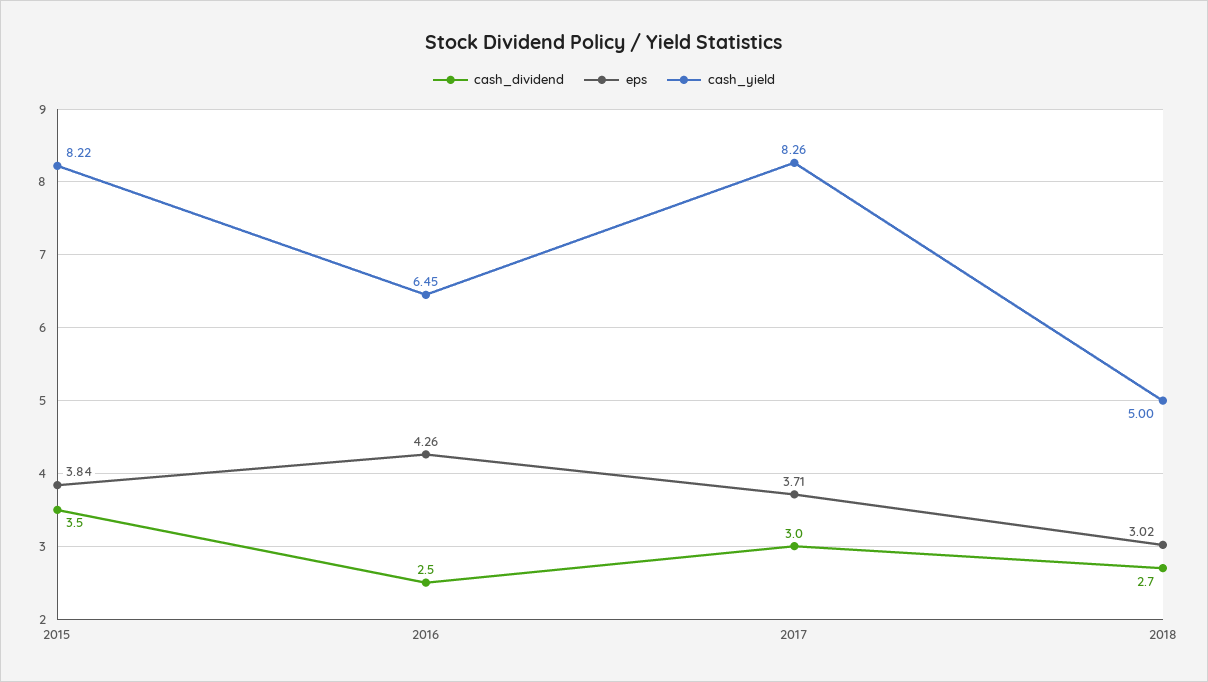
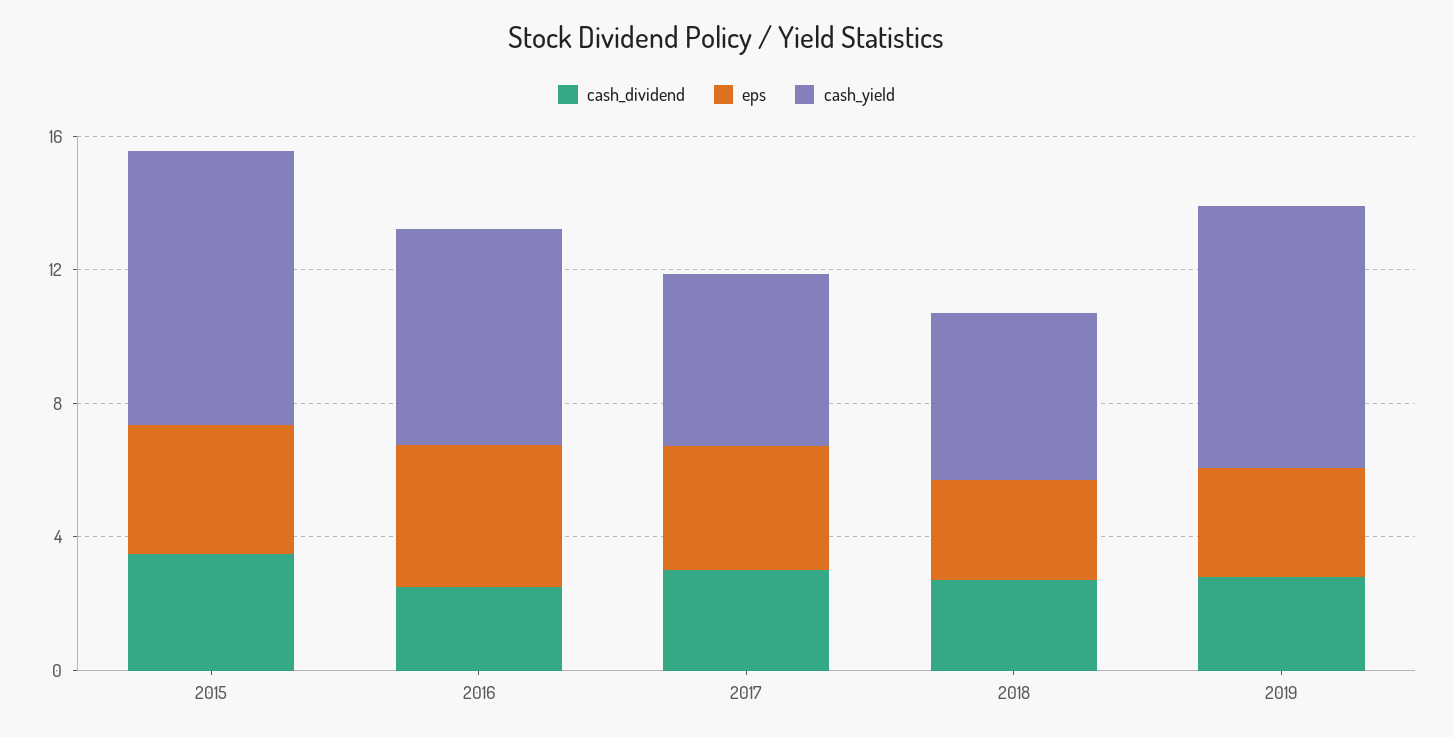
cash_yield, 2017: 8.26 -> 5
cash_dividend, 2019: none -> 3
eps, 2019: none -> 3
cash_yield, 2019: none -> 8

